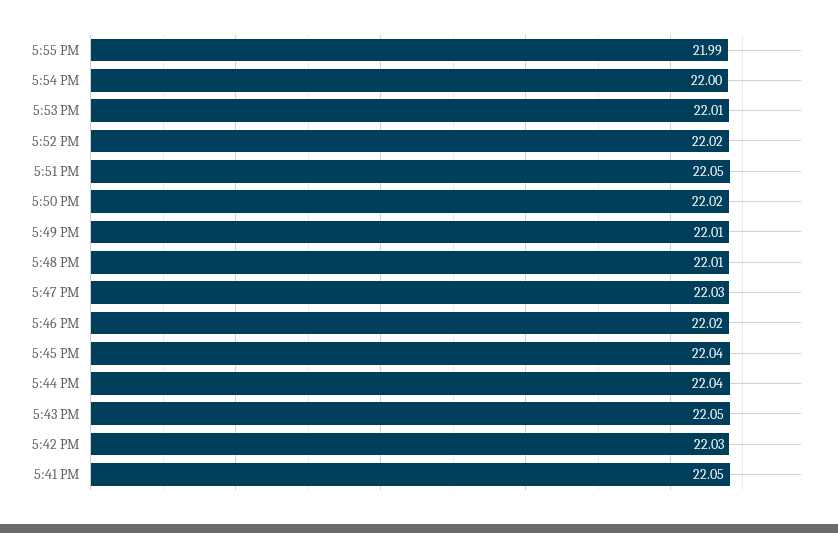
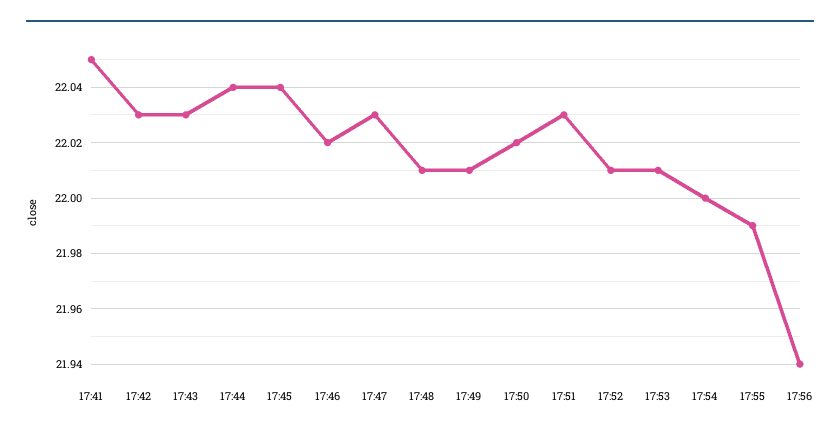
5:52 PM: 22.02 -> 22.01
5:51 PM: 22.05 -> 22.03
5:43 PM: 22.05 -> 22.03
17:56: none -> 21.94

